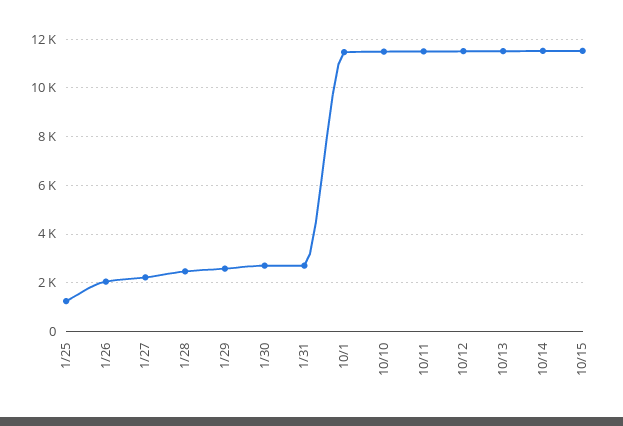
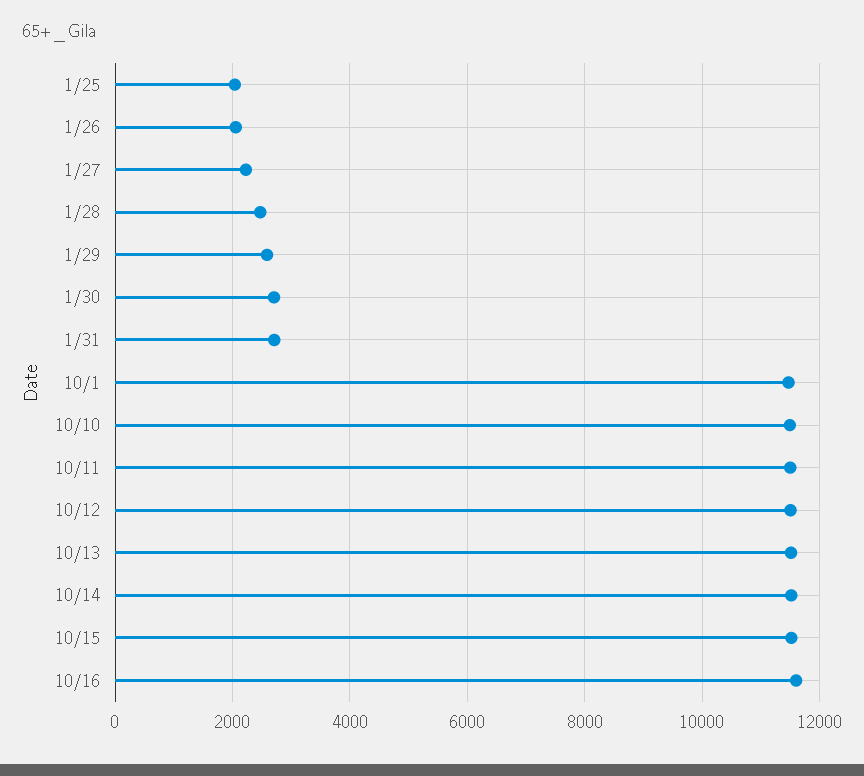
1/25: 1250 -> 2000
10/16: none -> 11600

